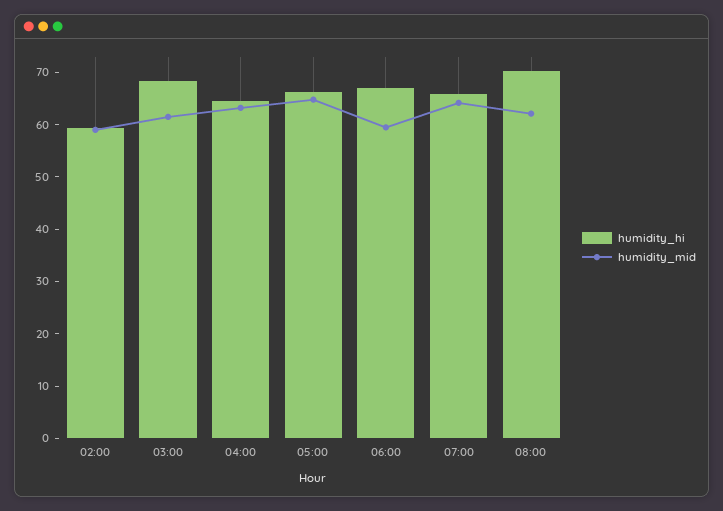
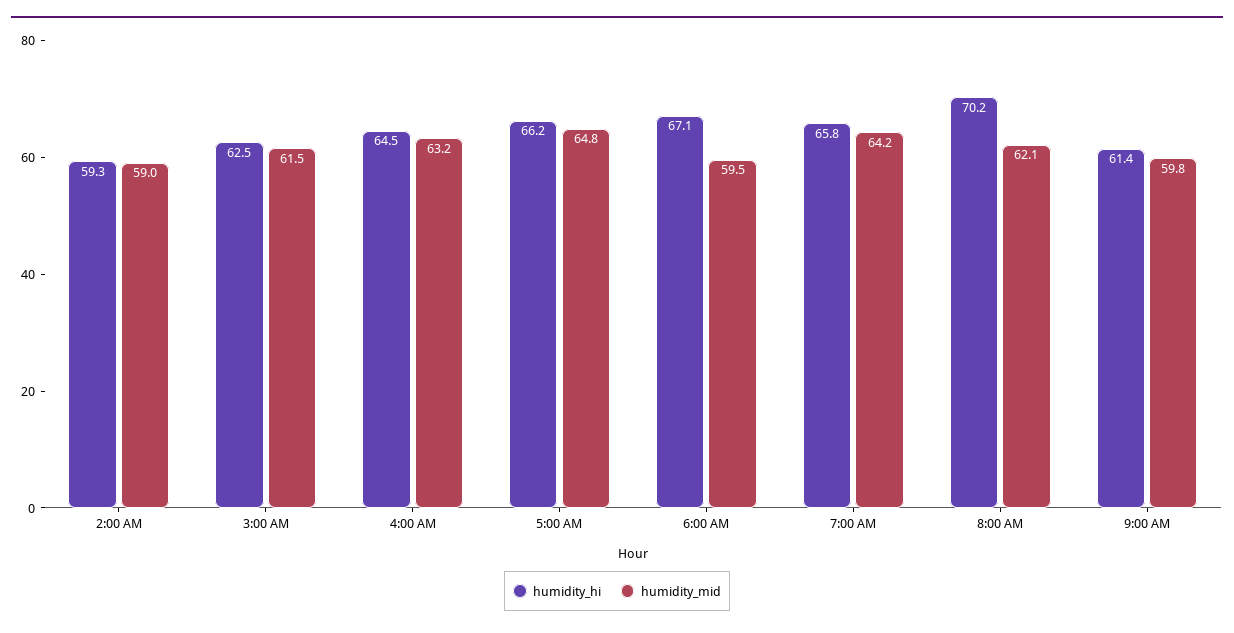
humidity_hi, 03:00: 68 -> 62.5
humidity_hi, 9:00 AM: none -> 61.4
humidity_mid, 9:00 AM: none -> 59.8

